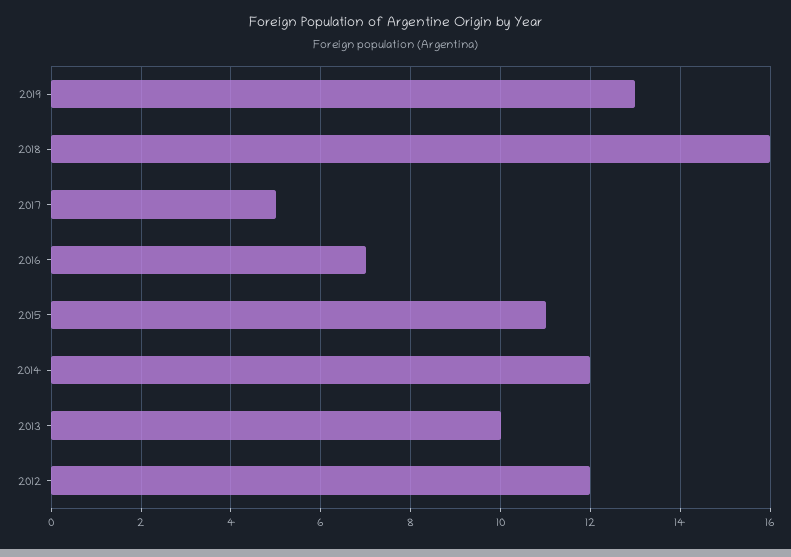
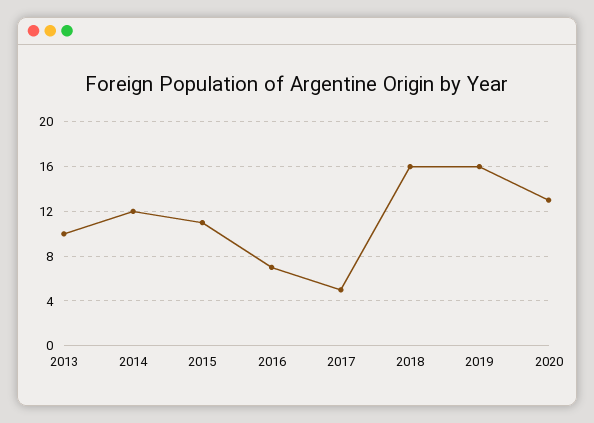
2019: 13 -> 16
2012: 12 -> none
2020: none -> 13

